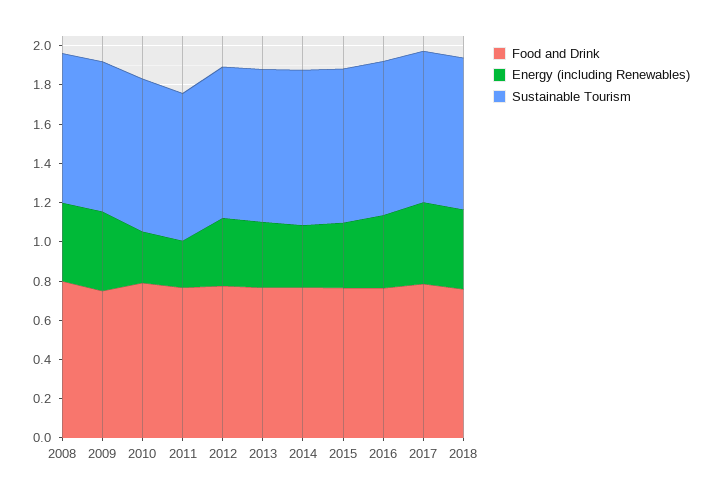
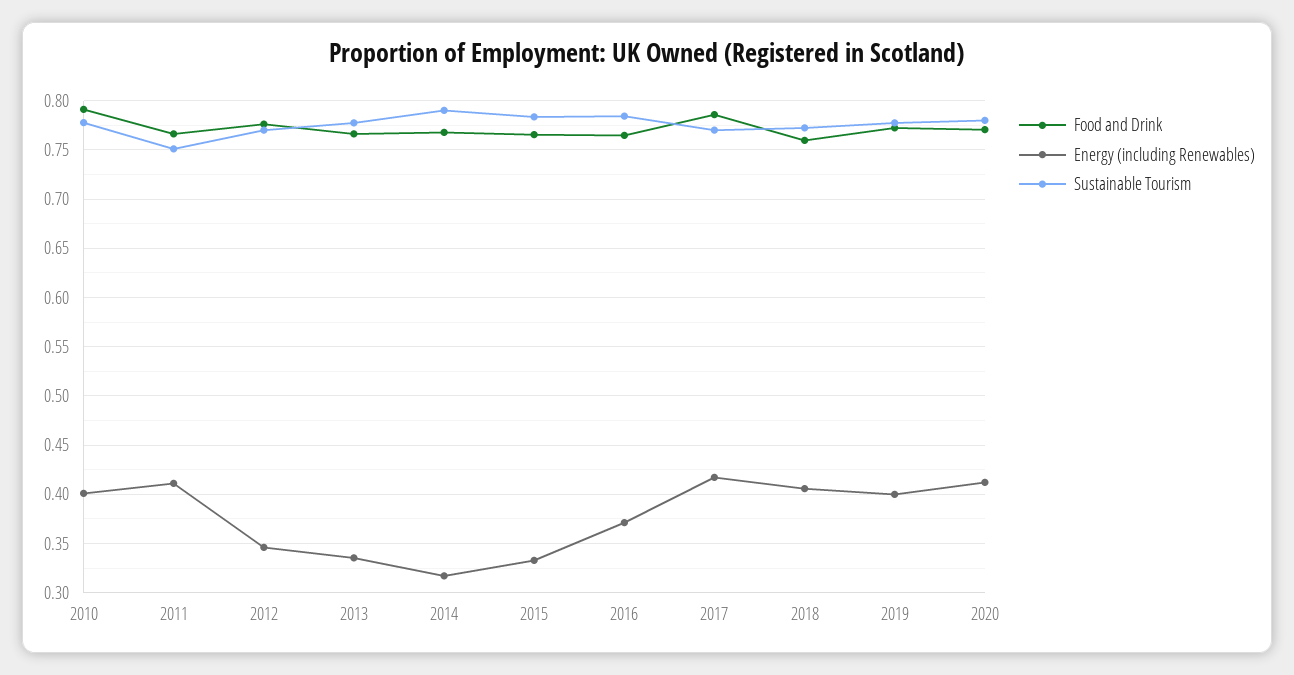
Food and Drink, 2008: 0.8 -> none
Energy (including Renewables), 2008: 0.4 -> none
Sustainable Tourism, 2008: 0.75 -> none
Food and Drink, 2009: 0.75 -> none
Energy (including Renewables), 2009: 0.4 -> none
Sustainable Tourism, 2009: 0.75 -> none
Energy (including Renewables), 2010: 0.25 -> 0.4
Energy (including Renewables), 2011: 0.25 -> 0.41
Food and Drink, 2019: none -> 0.77
Energy (including Renewables), 2019: none -> 0.4
Sustainable Tourism, 2019: none -> 0.78
Food and Drink, 2020: none -> 0.77
Energy (including Renewables), 2020: none -> 0.41
Sustainable Tourism, 2020: none -> 0.78

